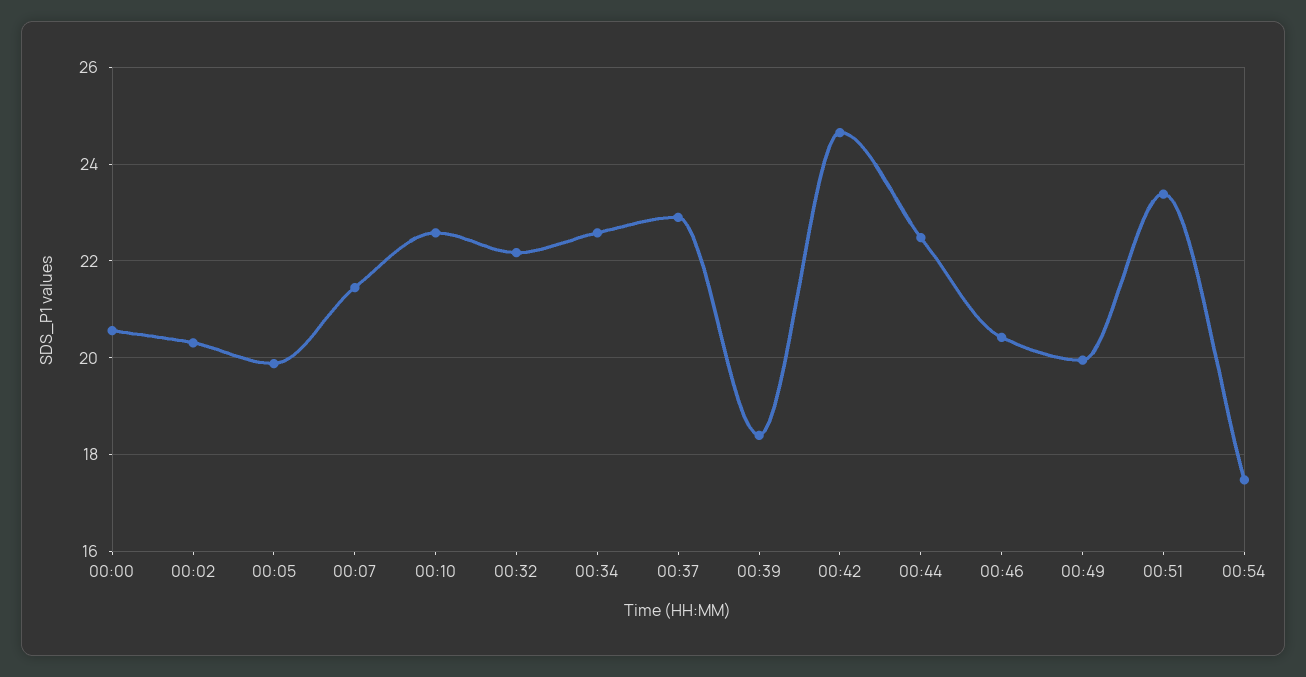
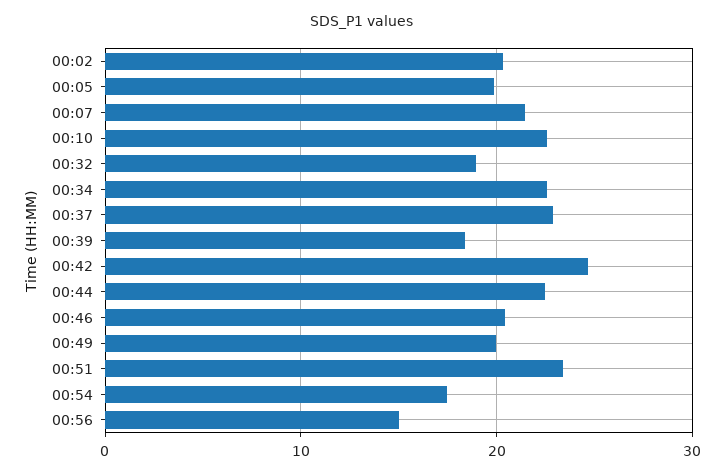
00:00: 20.6 -> none
00:32: 22.2 -> 19
00:56: none -> 15

